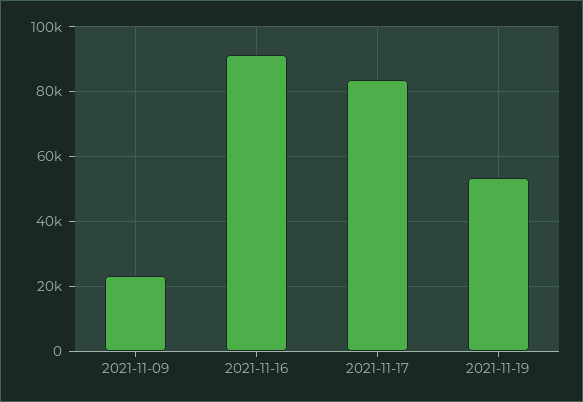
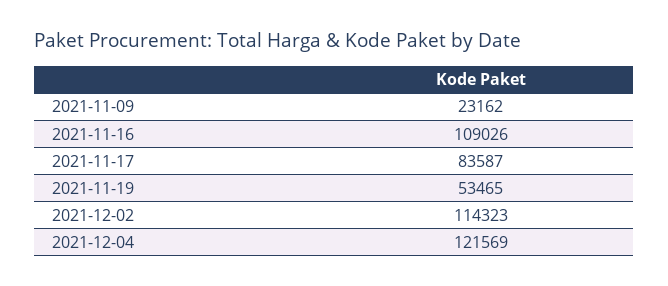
2021-11-16: 92000 -> 109026
2021-12-02: none -> 114323
2021-12-04: none -> 121569

